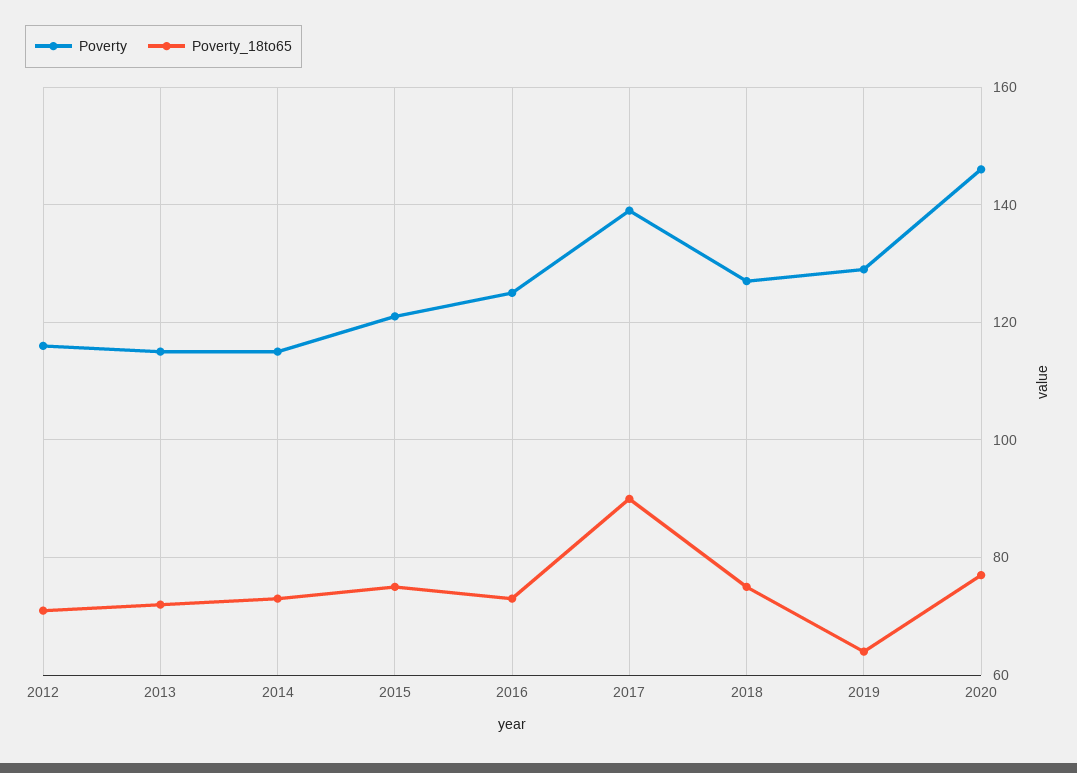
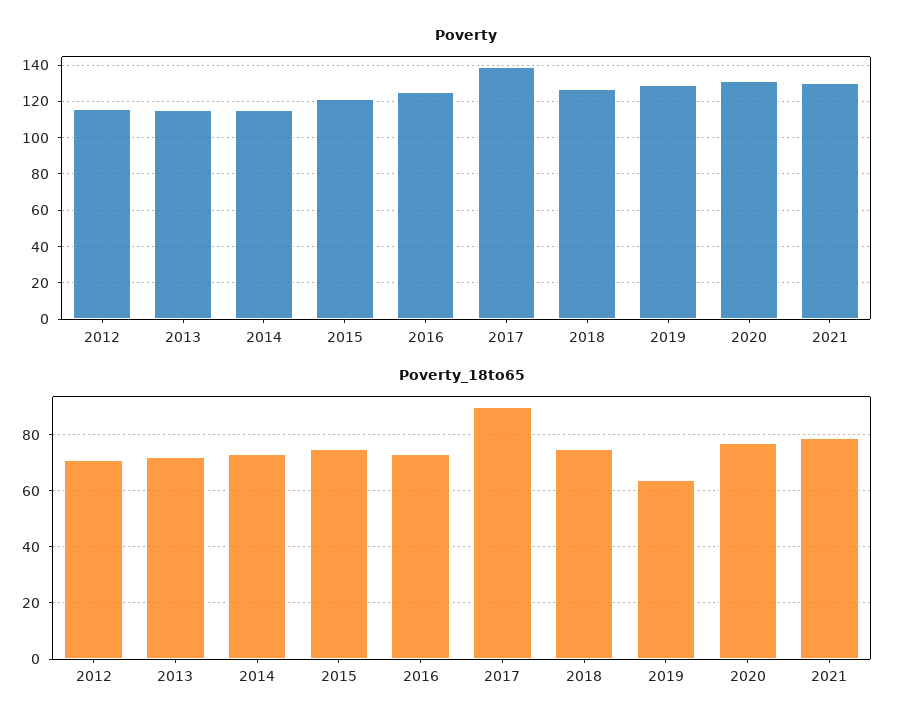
Poverty, 2020: 145 -> 130
Poverty, 2021: none -> 130
Poverty_18to65, 2021: none -> 80

